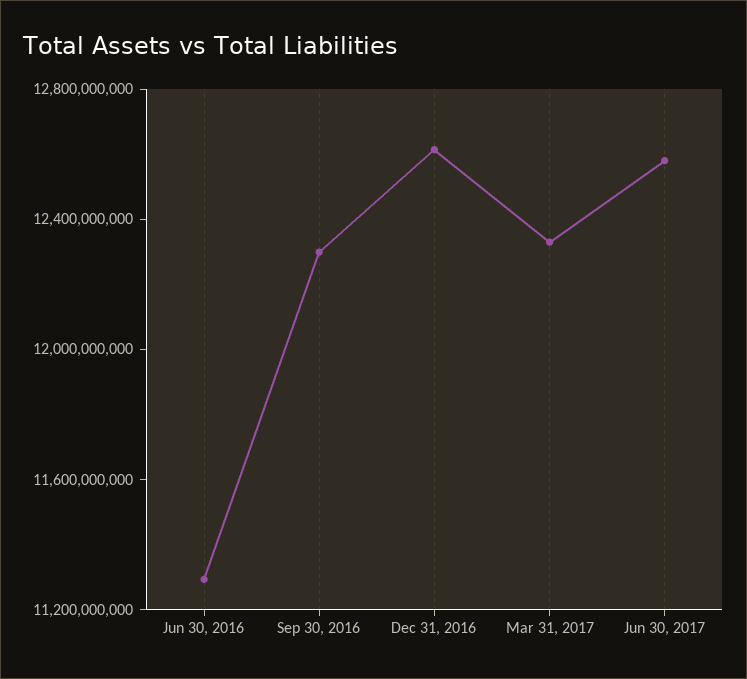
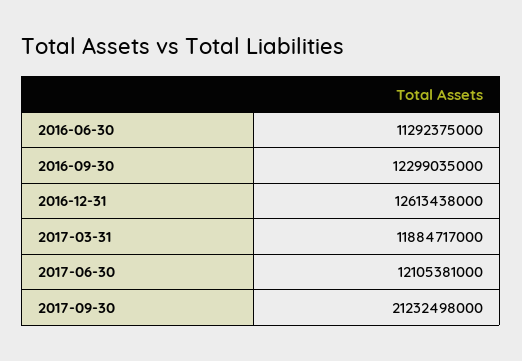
Mar 31, 2017: 12300000000 -> 11884717000
Jun 30, 2017: 12600000000 -> 12105381000
2017-09-30: none -> 21232498000

